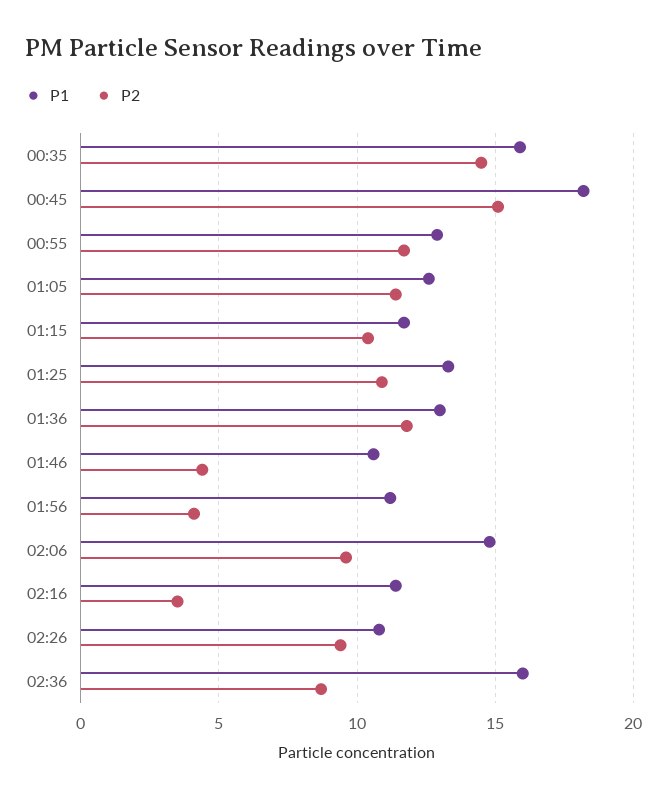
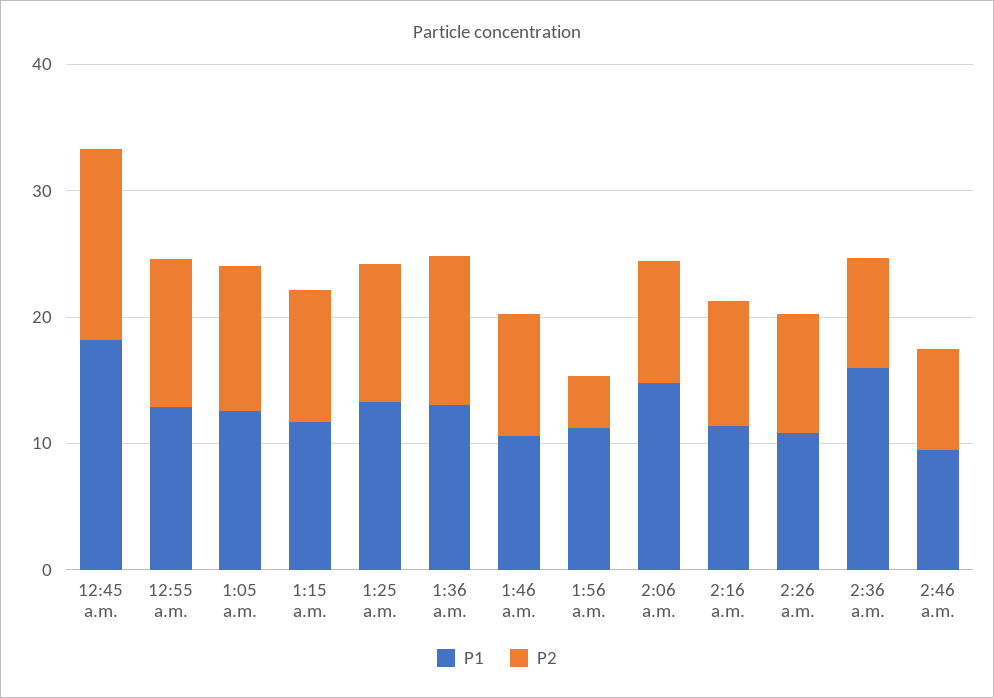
P1, 00:35: 16 -> none
P2, 00:35: 14.5 -> none
P2, 01:46: 4.5 -> 10
P2, 02:16: 3.5 -> 10
P1, 2:46 a.m.: none -> 10
P2, 2:46 a.m.: none -> 8

